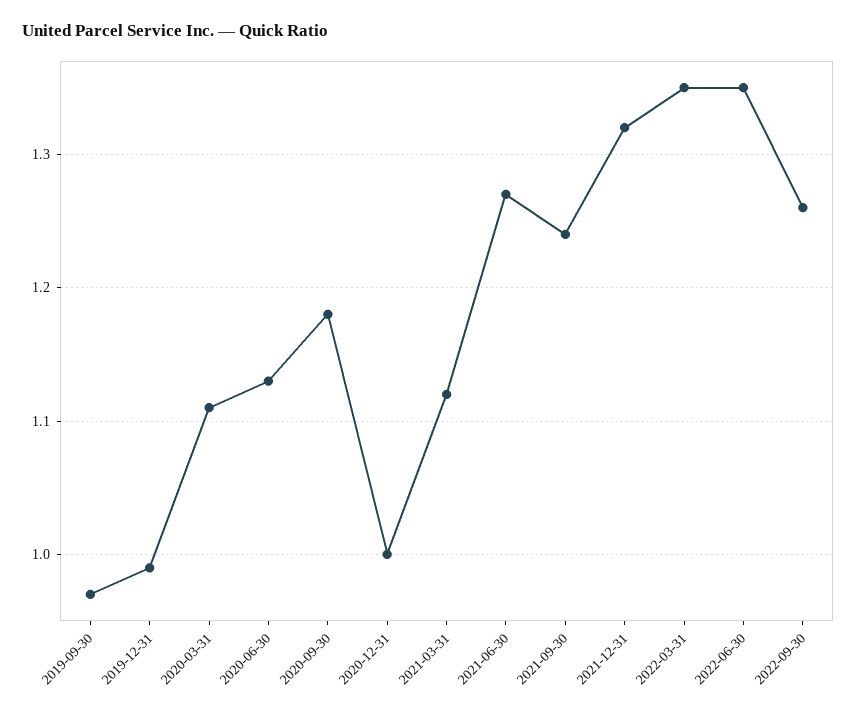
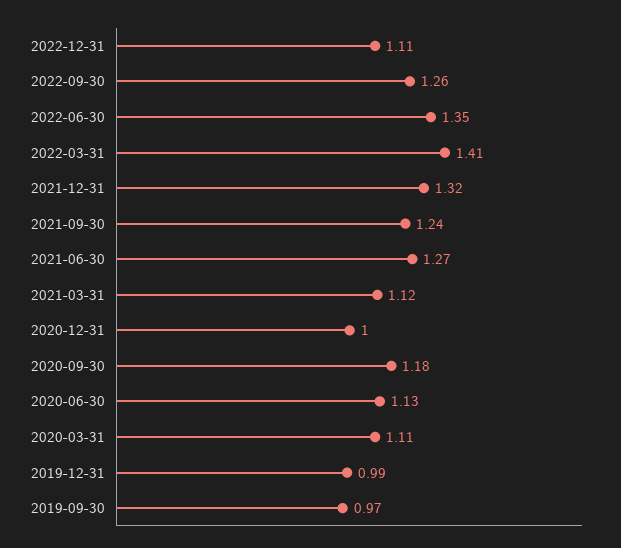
2022-03-31: 1.35 -> 1.41
2022-12-31: none -> 1.11

